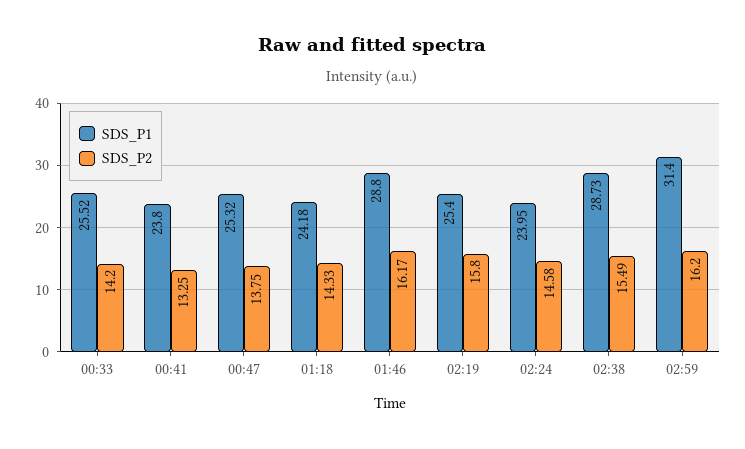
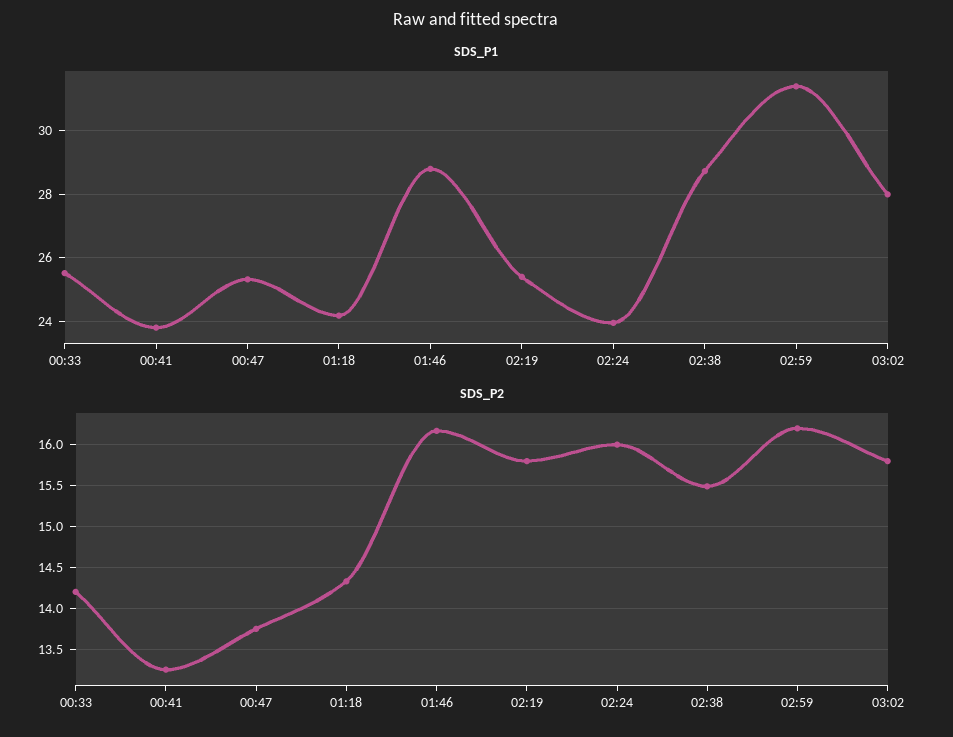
SDS_P2, 02:24: 14.58 -> 16
SDS_P1, 03:02: none -> 28
SDS_P2, 03:02: none -> 15.8

